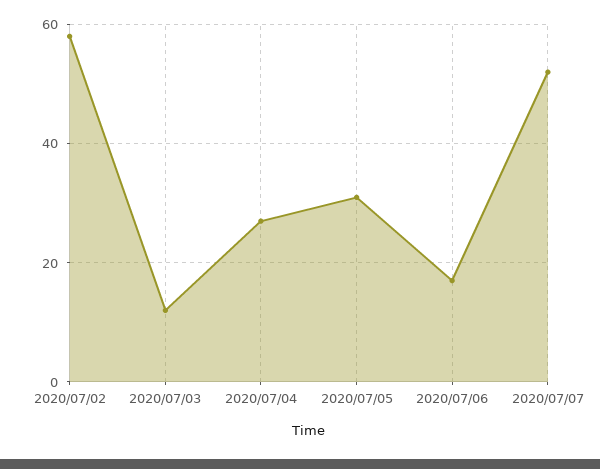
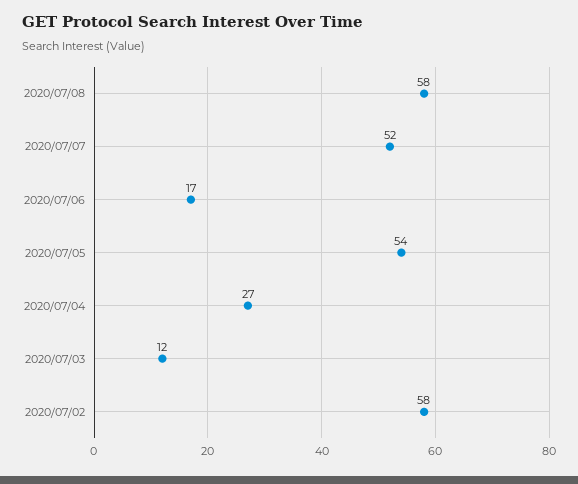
2020/07/05: 30 -> 54
2020/07/08: none -> 58

